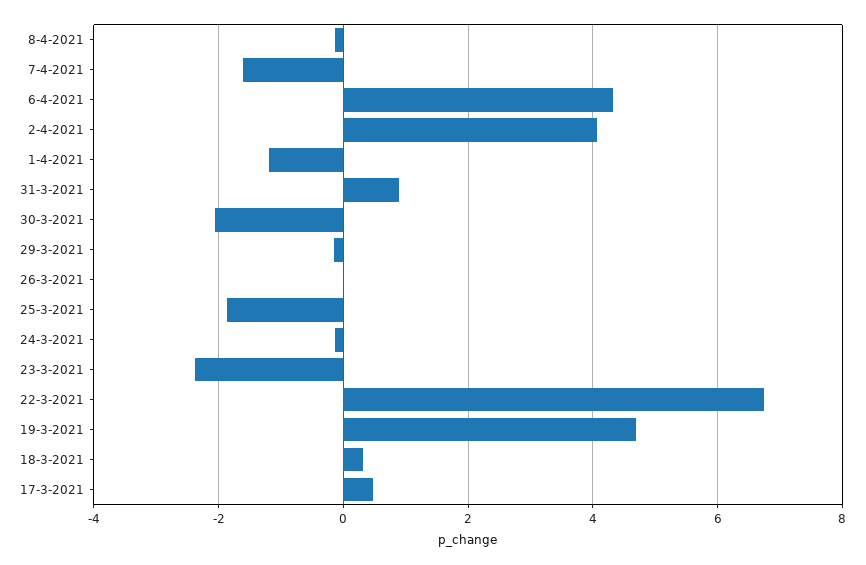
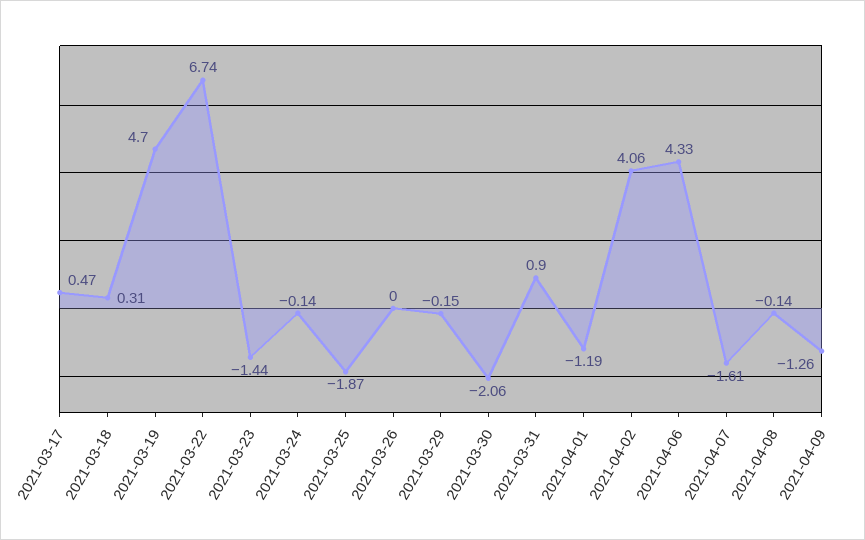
23-3-2021: -2.4 -> -1.44
2021-04-09: none -> -1.26

